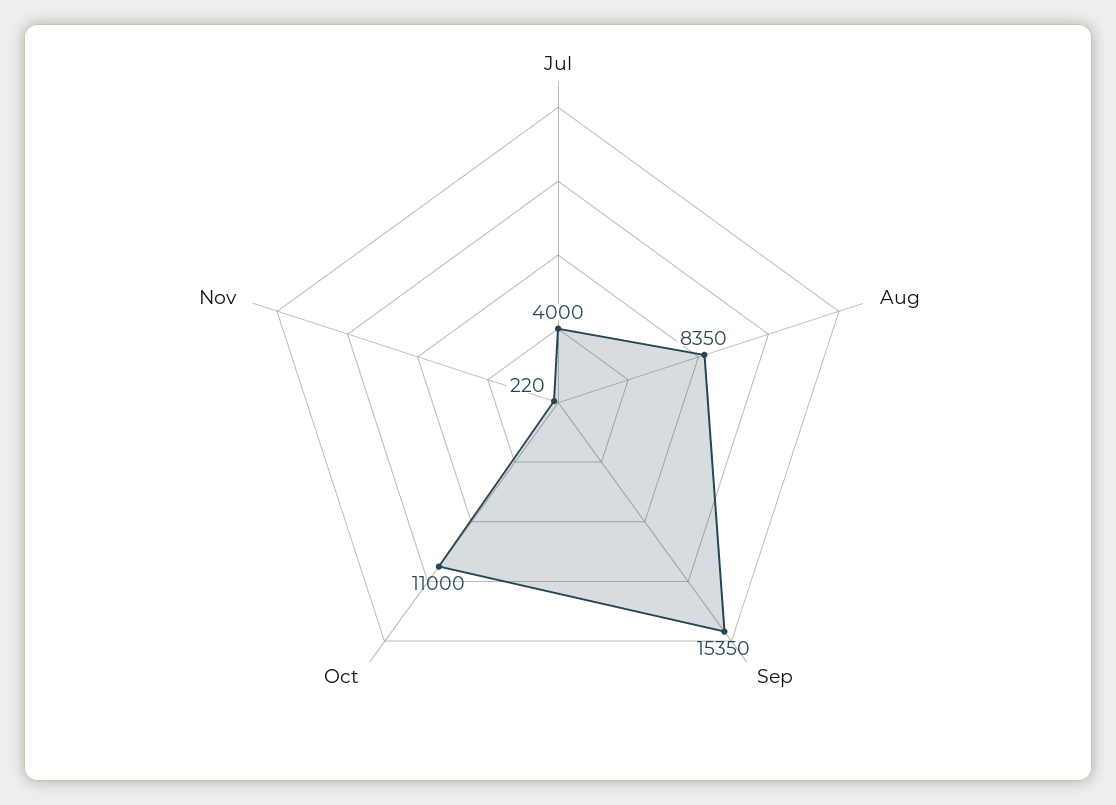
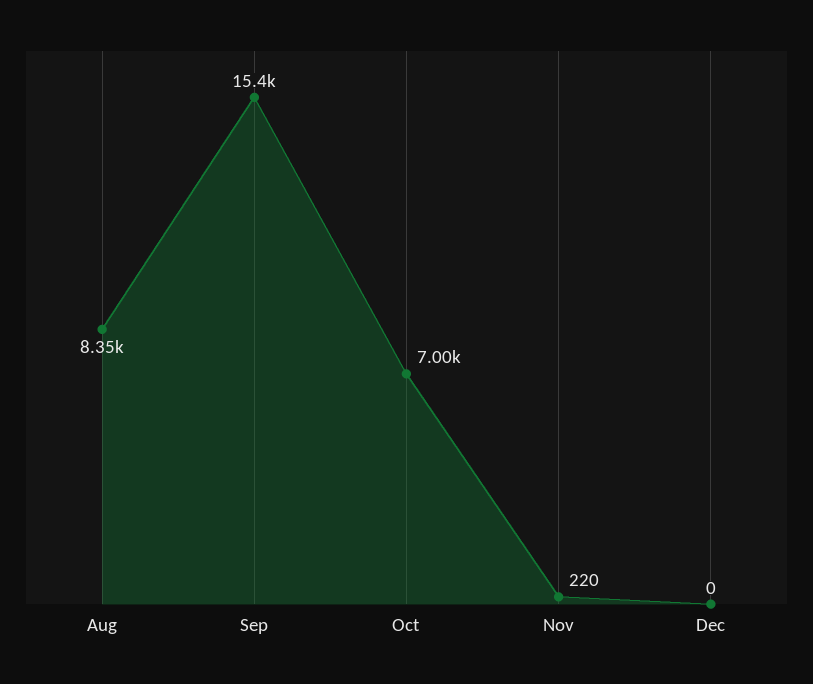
Jul: 4000 -> none
Oct: 11000 -> 7000
Dec: none -> 0

